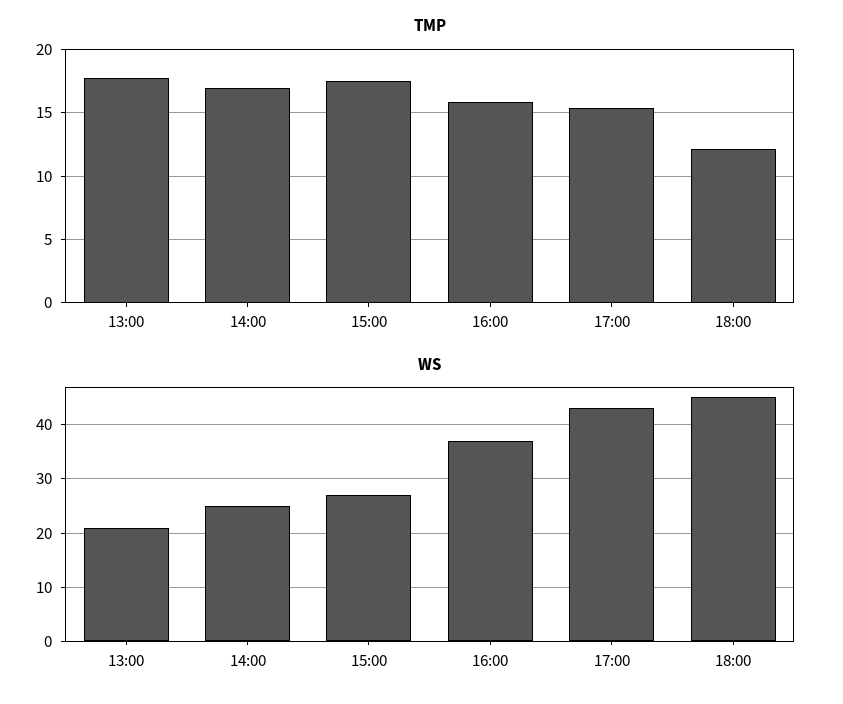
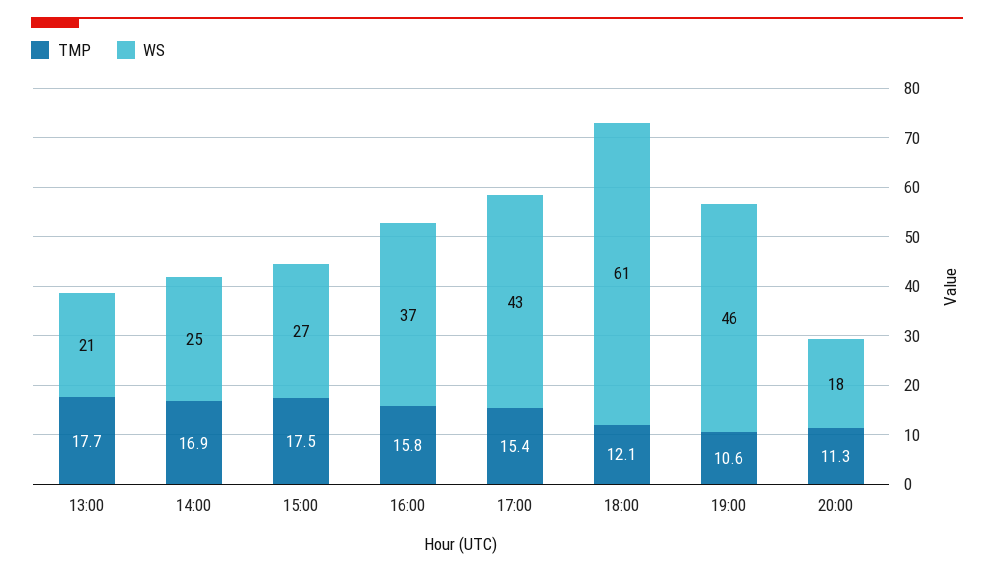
WS, 18:00: 45 -> 61
TMP, 19:00: none -> 10.6
WS, 19:00: none -> 46
TMP, 20:00: none -> 11.3
WS, 20:00: none -> 18

